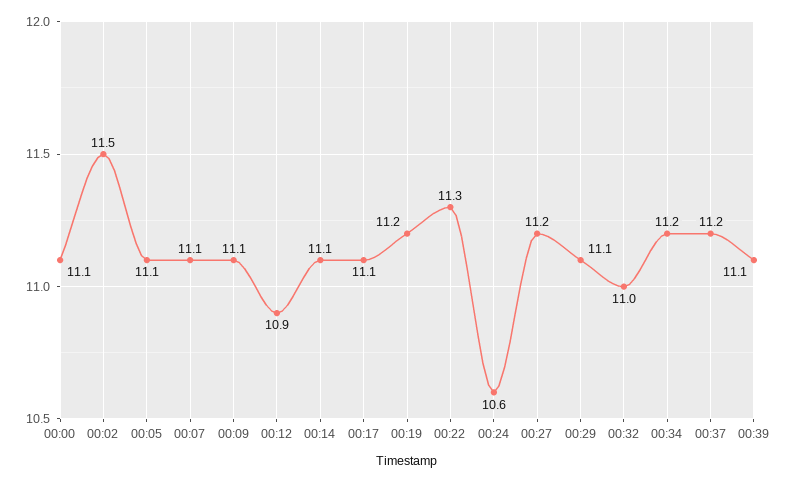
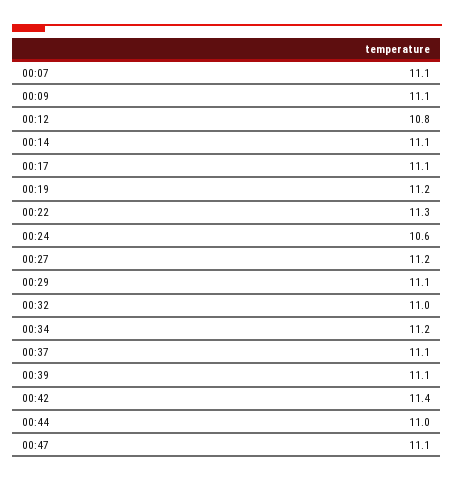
00:00: 11.1 -> none
00:02: 11.5 -> none
00:05: 11.1 -> none
00:12: 10.9 -> 10.8
00:37: 11.2 -> 11.1
00:42: none -> 11.4
00:44: none -> 11
00:47: none -> 11.1

